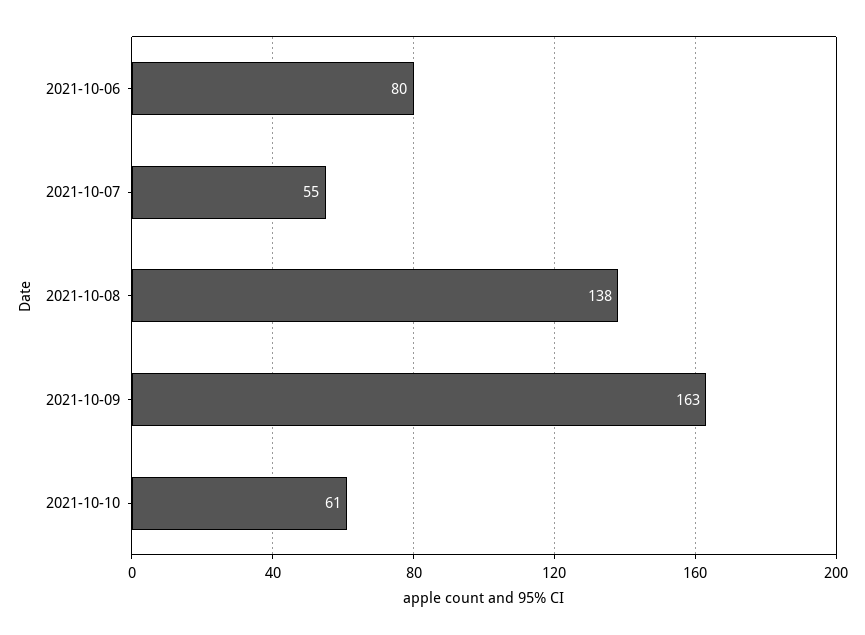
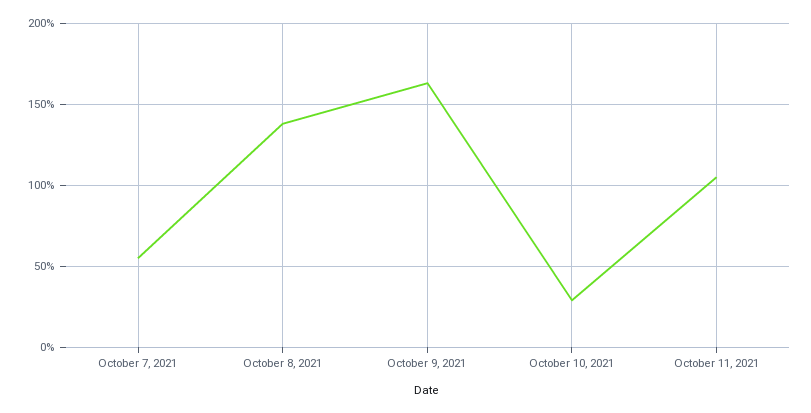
2021-10-06: 80 -> none
2021-10-10: 61 -> 30
October 11, 2021: none -> 105

